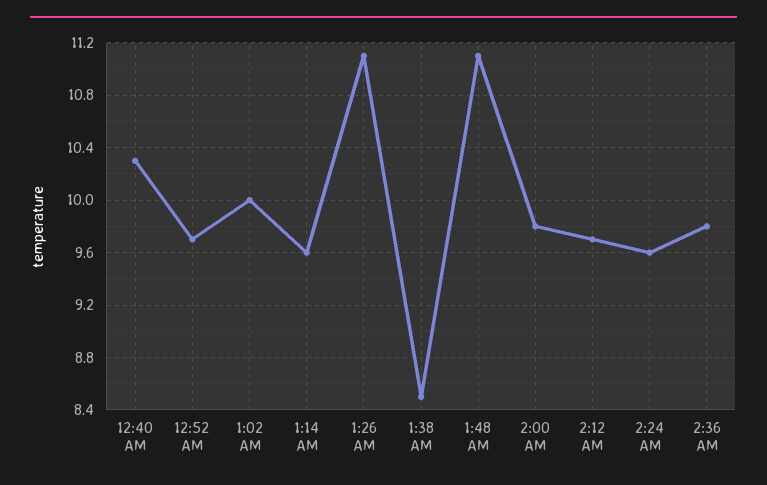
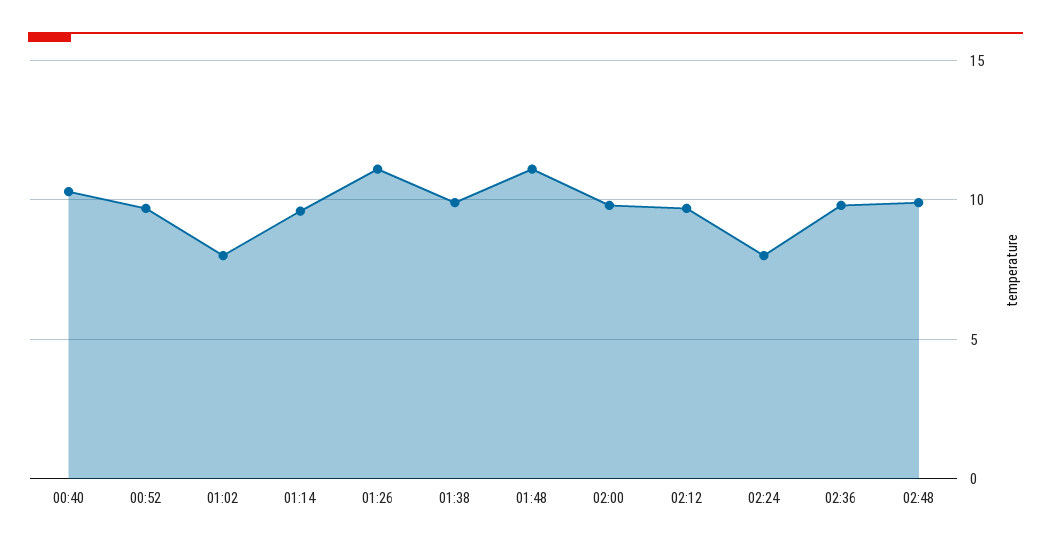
1:02 AM: 10 -> 8
1:38 AM: 8.5 -> 10
2:24 AM: 9.6 -> 8
02:48: none -> 10

